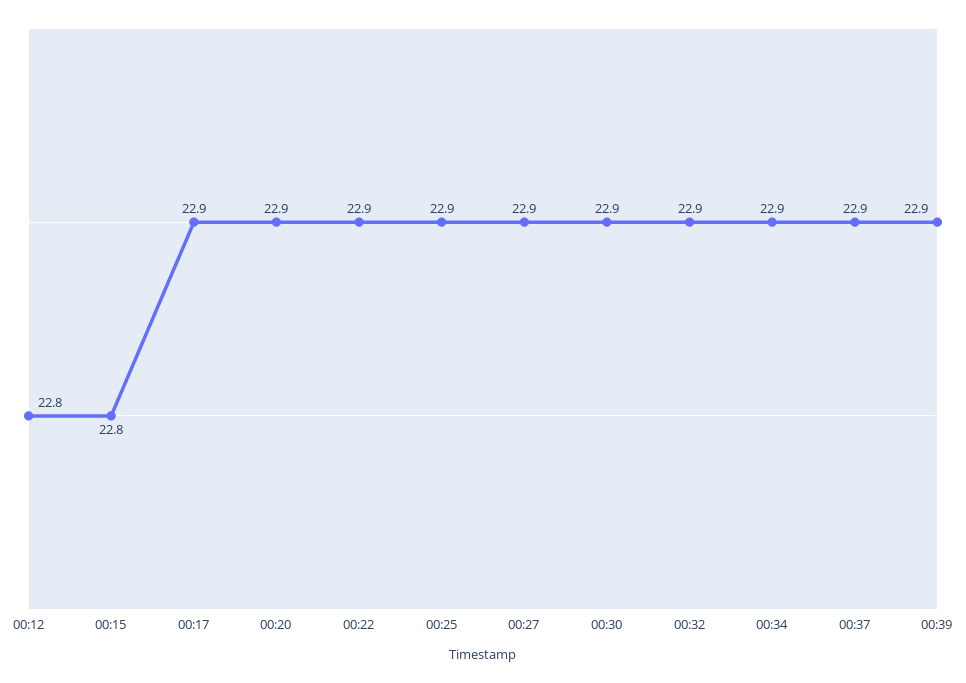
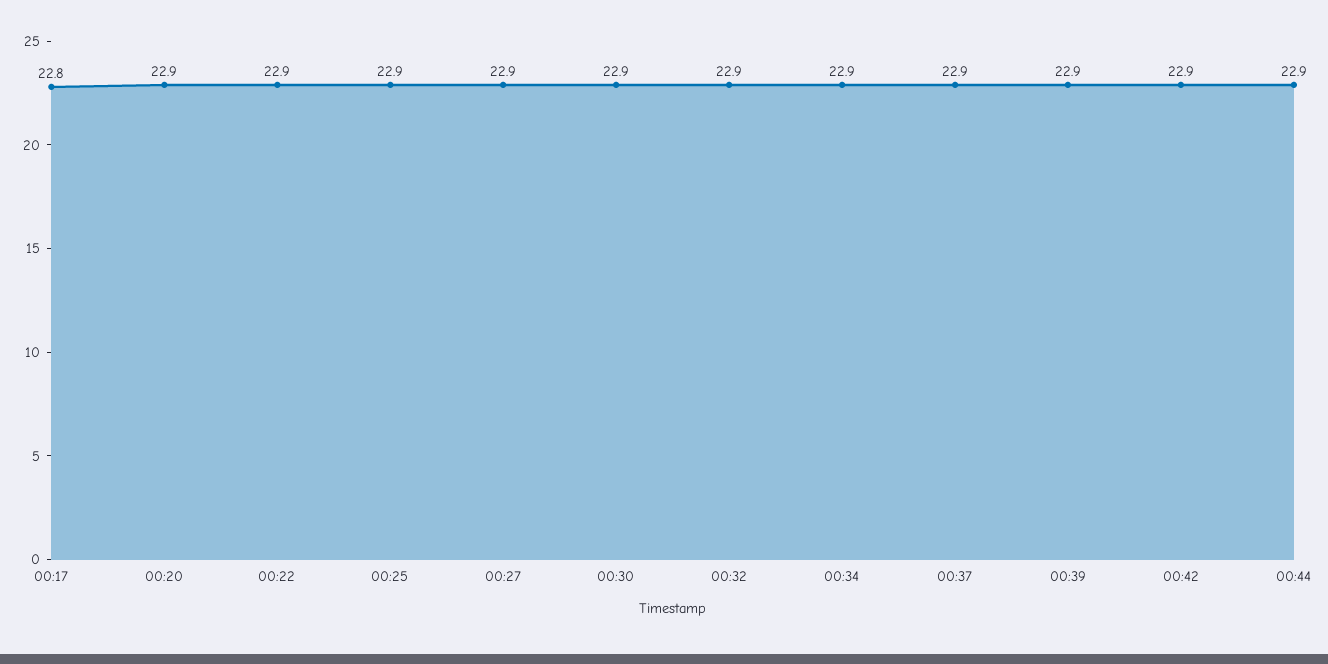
00:12: 22.8 -> none
00:15: 22.8 -> none
00:17: 22.9 -> 22.8
00:42: none -> 22.9
00:44: none -> 22.9

